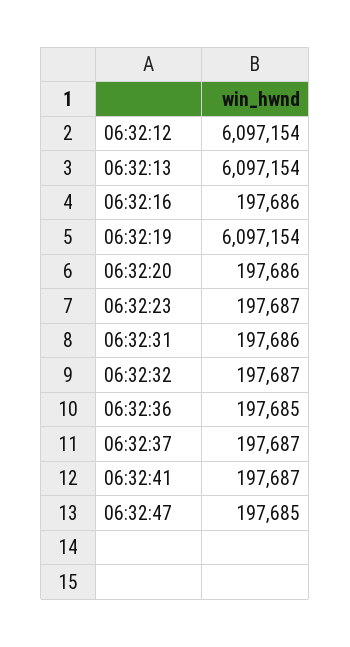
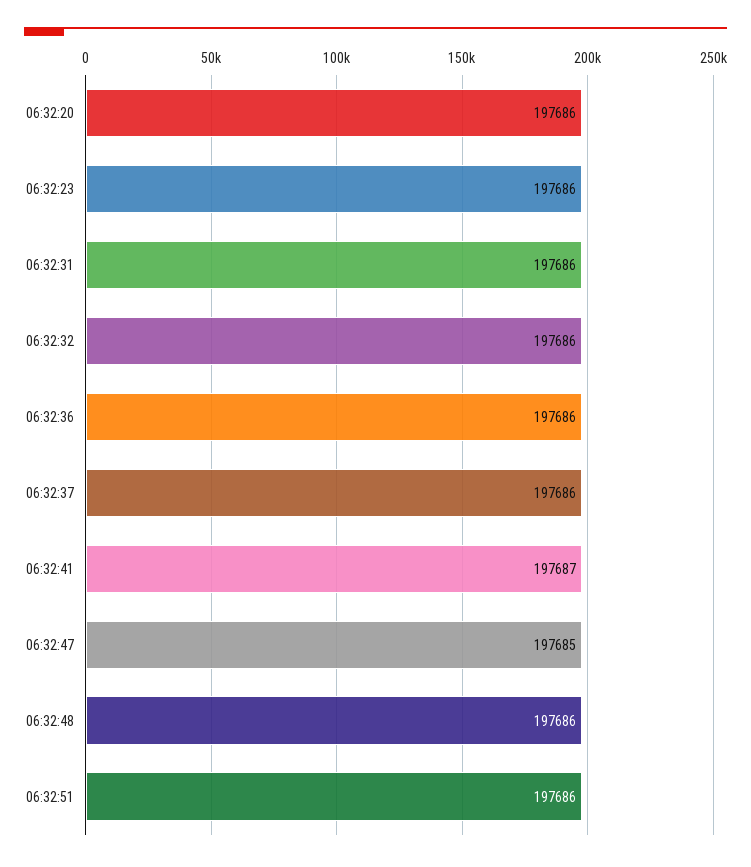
06:32:12: 6097154 -> none
06:32:13: 6097154 -> none
06:32:16: 197686 -> none
06:32:19: 6097154 -> none
06:32:23: 197687 -> 197686
06:32:32: 197687 -> 197686
06:32:36: 197685 -> 197686
06:32:37: 197687 -> 197686
06:32:48: none -> 197686
06:32:51: none -> 197686

